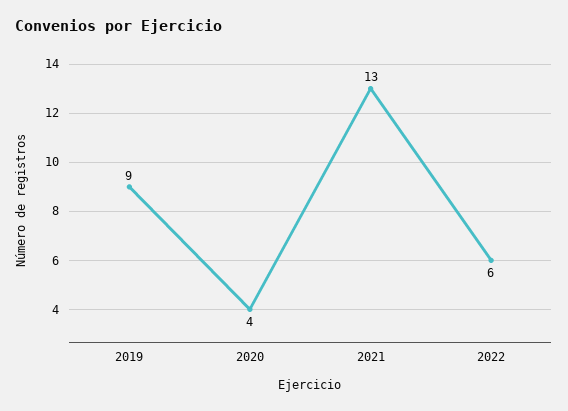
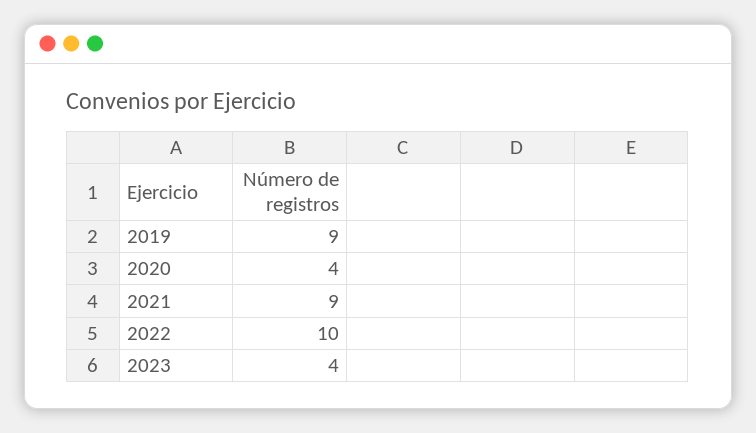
2021: 13 -> 9
2022: 6 -> 10
2023: none -> 4

